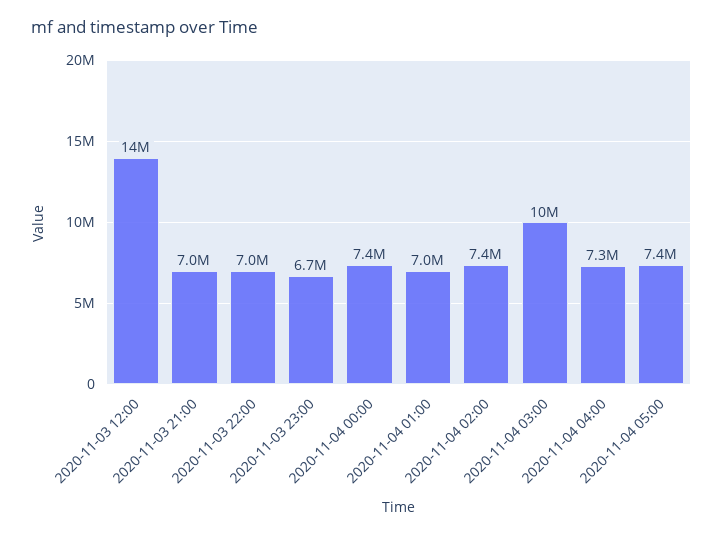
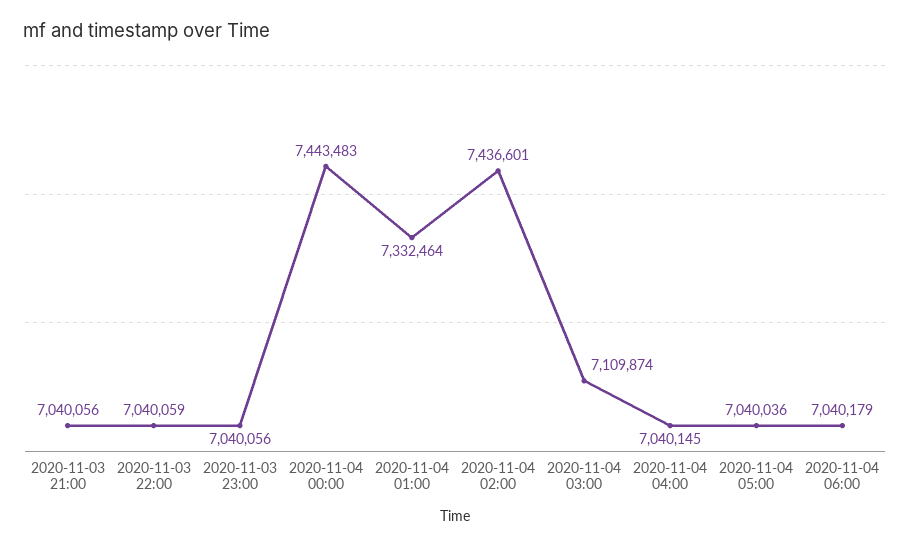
2020-11-03 12:00: 14000000 -> none
2020-11-03 23:00: 6700000 -> 7040056
2020-11-04 01:00: 7000000 -> 7332464
2020-11-04 03:00: 10000000 -> 7109874
2020-11-04 04:00: 7300000 -> 7040145
2020-11-04 05:00: 7400000 -> 7040036
2020-11-04 06:00: none -> 7040179

